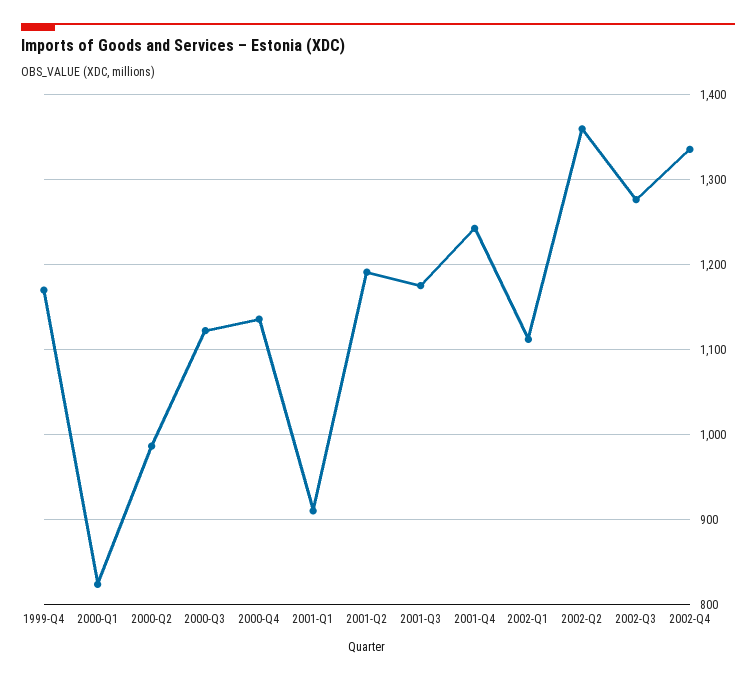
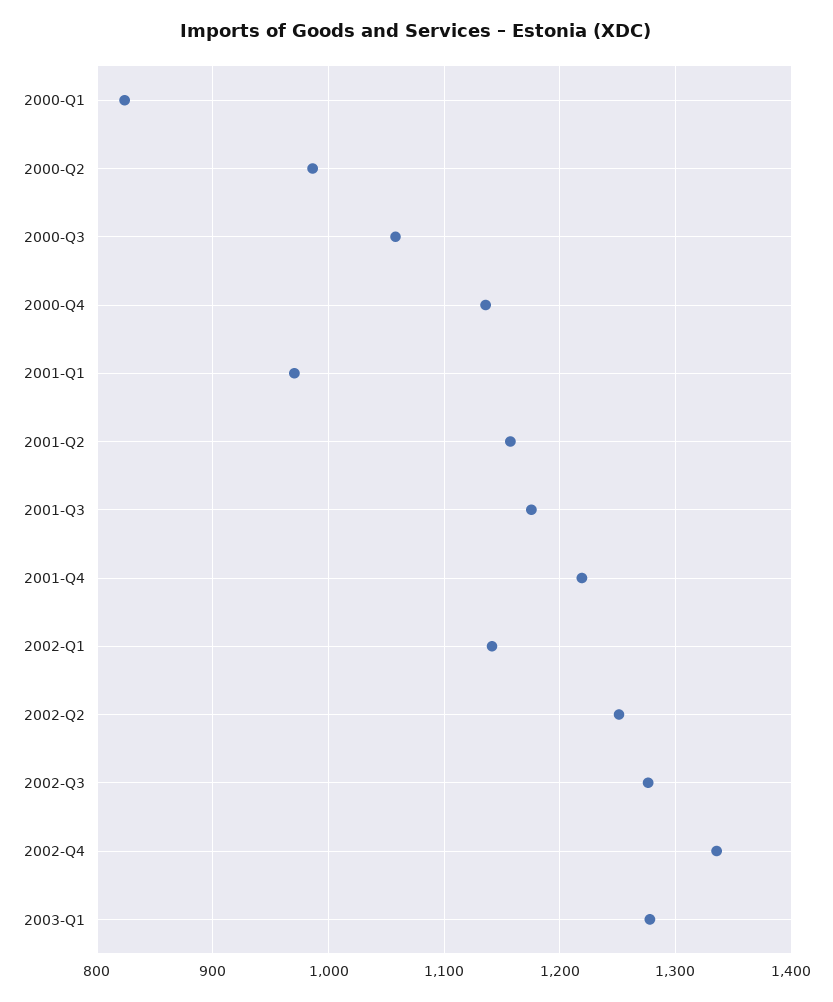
1999-Q4: 1170 -> none
2000-Q3: 1120 -> 1060
2001-Q1: 910 -> 970
2001-Q2: 1190 -> 1160
2001-Q4: 1240 -> 1220
2002-Q1: 1110 -> 1140
2002-Q2: 1360 -> 1250
2003-Q1: none -> 1280

